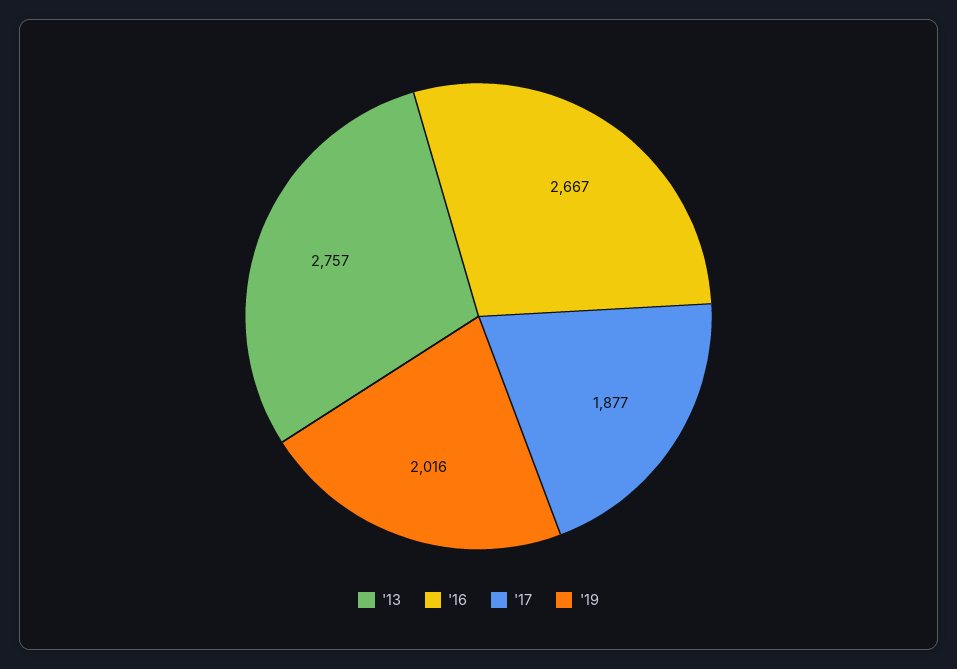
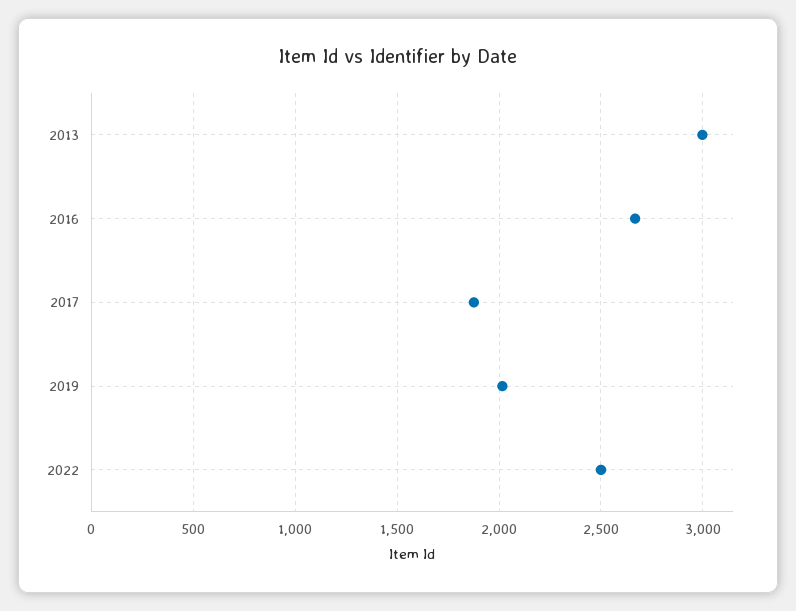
'13: 2757 -> 3000
2022: none -> 2500

